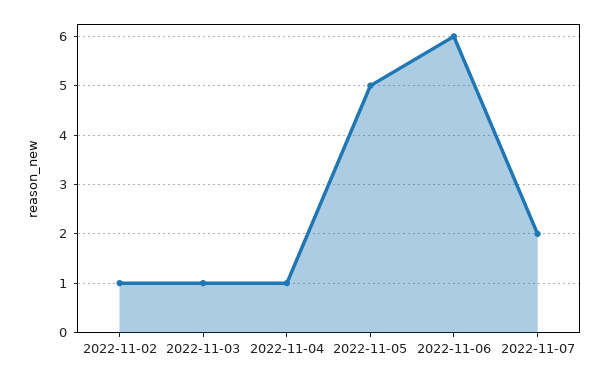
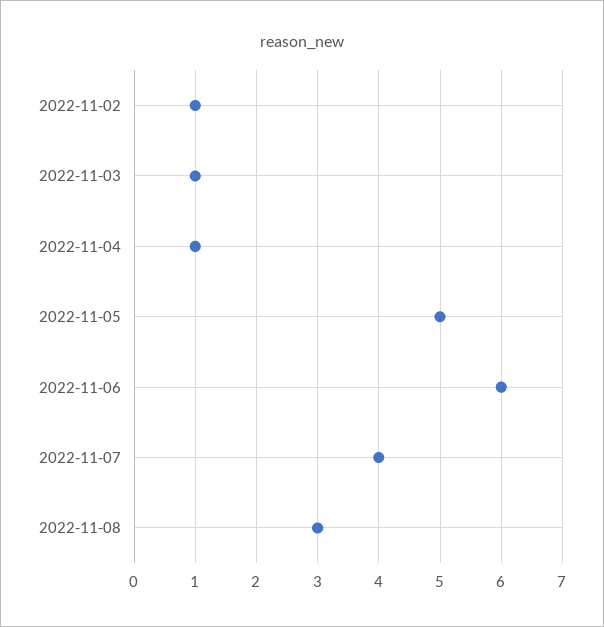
2022-11-07: 2 -> 4
2022-11-08: none -> 3

